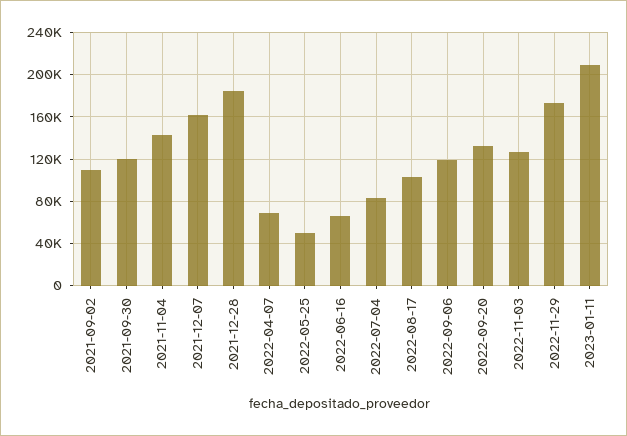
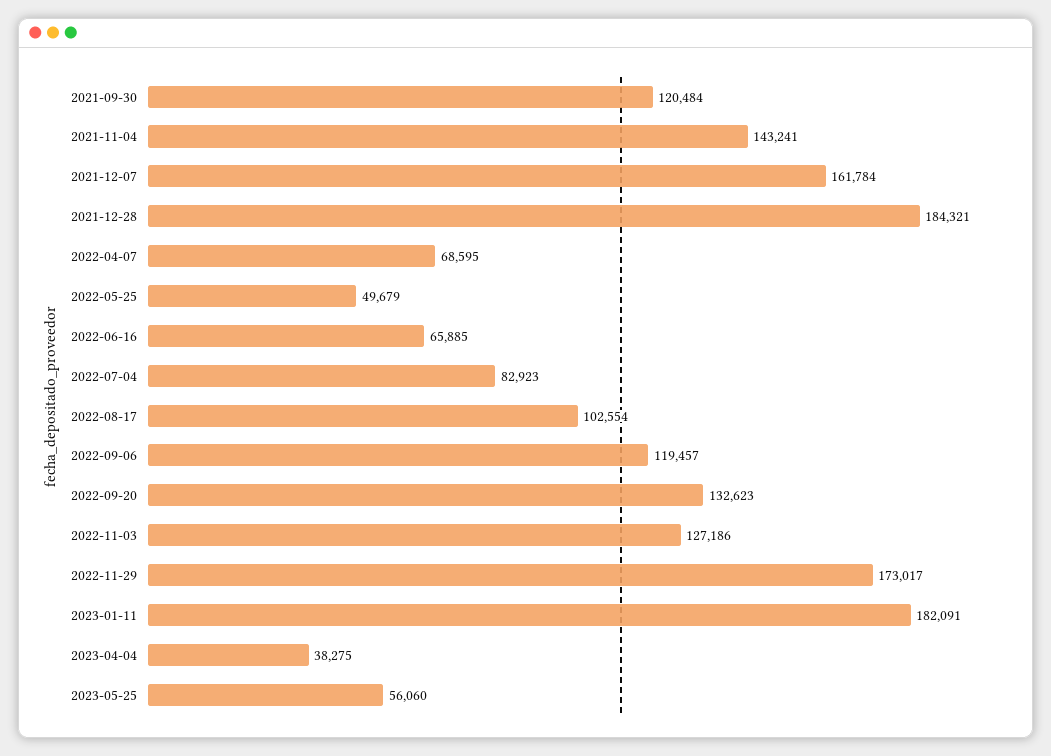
2021-09-02: 110000 -> none
2023-01-11: 210000 -> 182091
2023-04-04: none -> 38275
2023-05-25: none -> 56060

